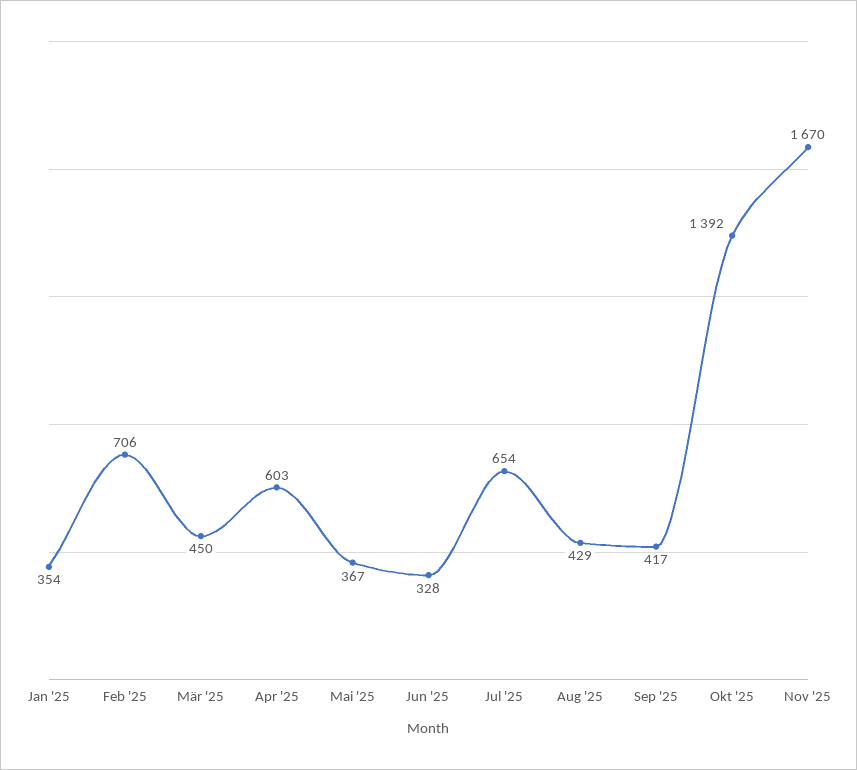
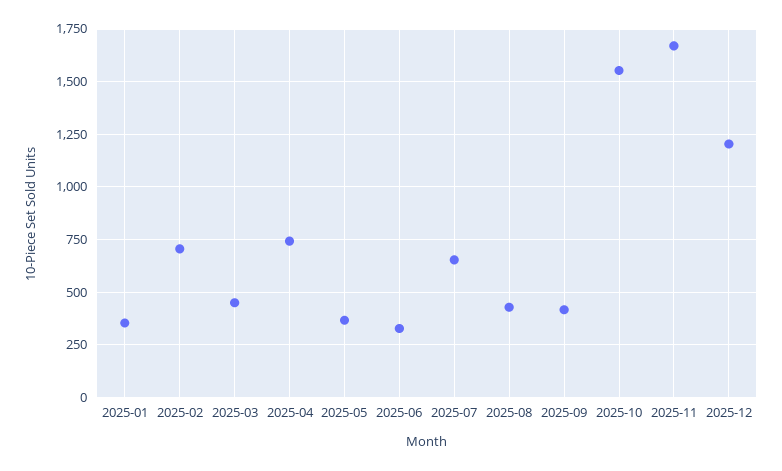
Apr '25: 603 -> 750
Okt '25: 1392 -> 1550
2025-12: none -> 1200

